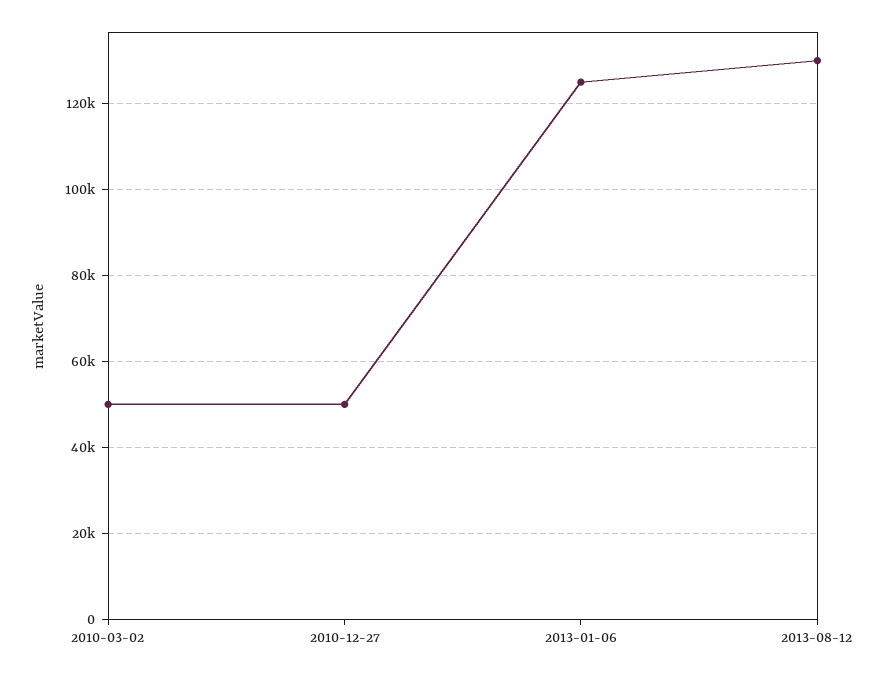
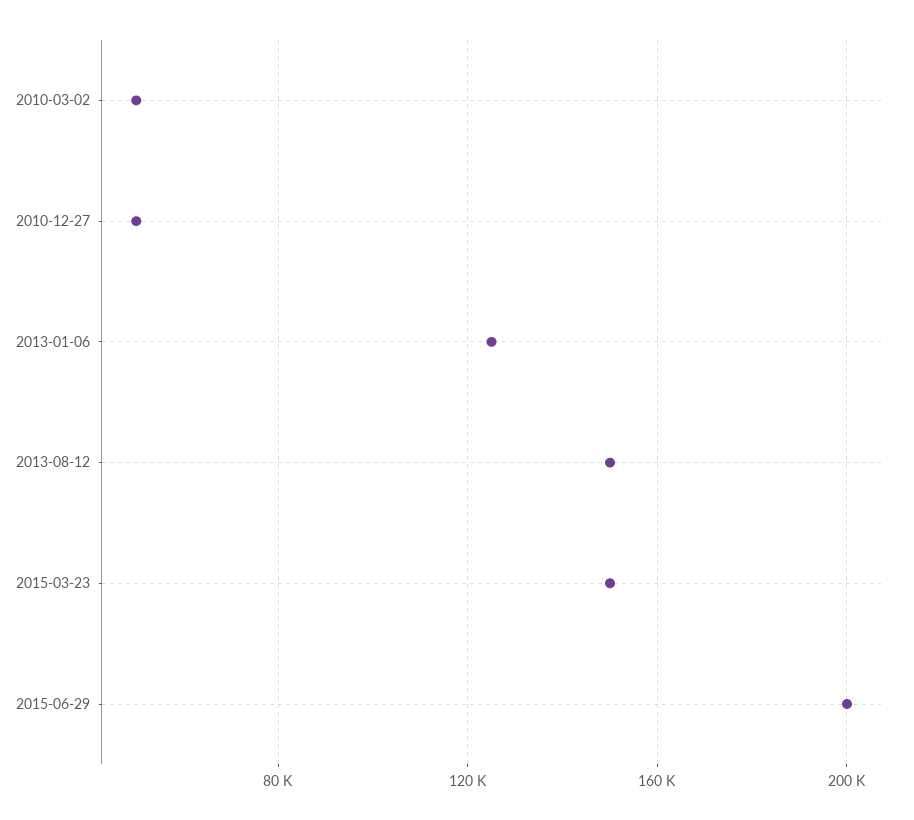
2013-08-12: 130000 -> 150000
2015-03-23: none -> 150000
2015-06-29: none -> 200000

